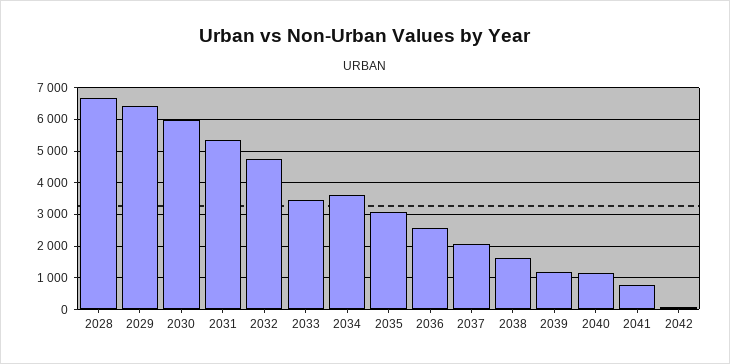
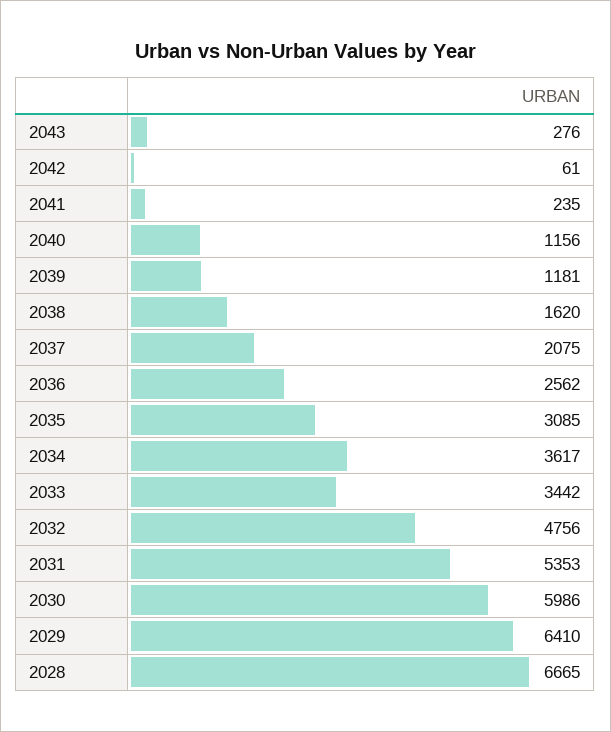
2041: 800 -> 235
2043: none -> 276

